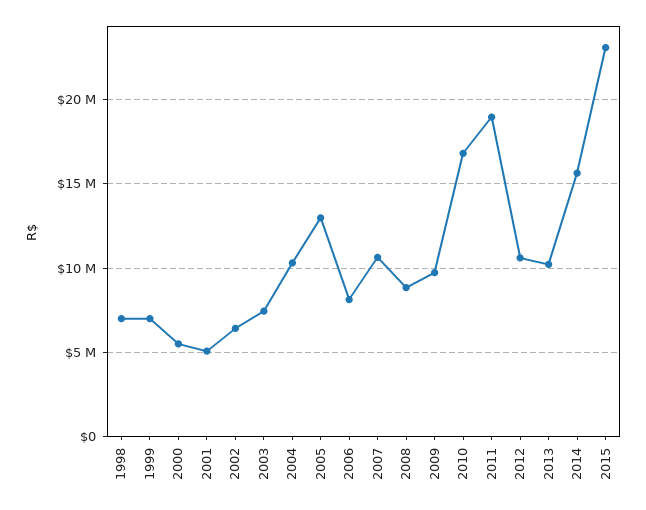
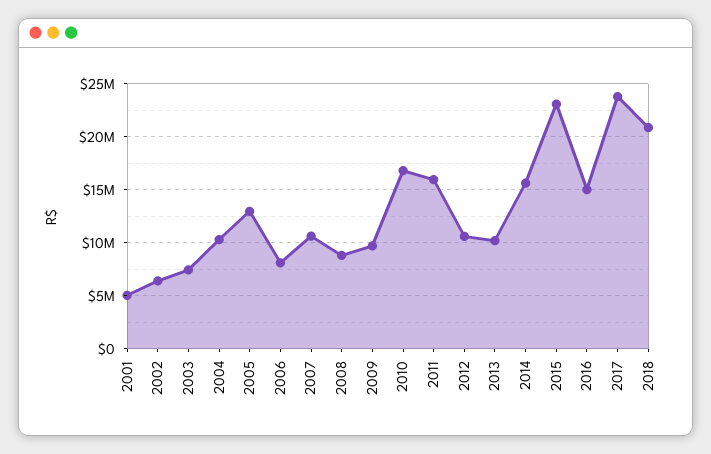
1998: 7000000 -> none
1999: 7000000 -> none
2000: 5500000 -> none
2011: 19000000 -> 16000000
2016: none -> 15000000
2017: none -> 24000000
2018: none -> 21000000

